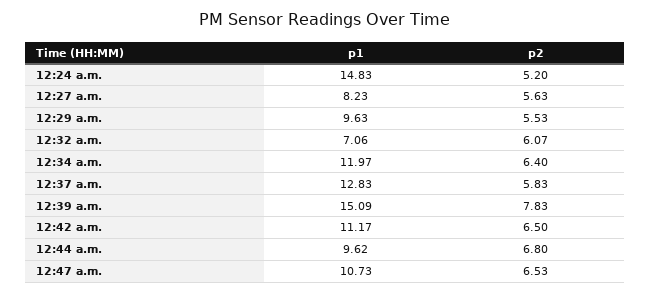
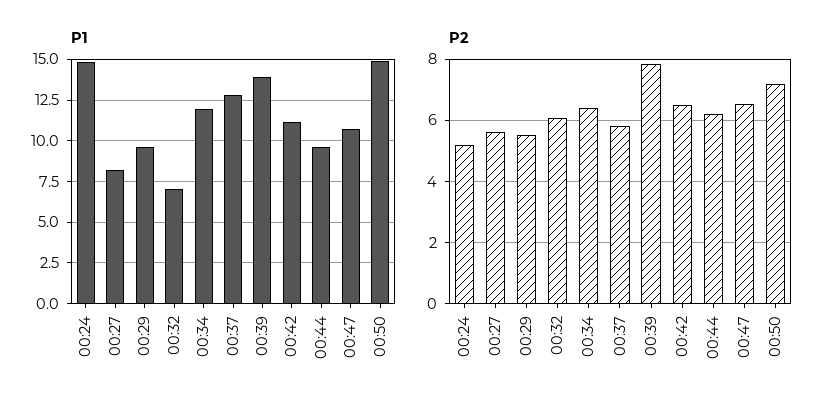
p1, 12:39 a.m.: 15.09 -> 14
p2, 12:44 a.m.: 6.8 -> 6.2
p1, 00:50: none -> 15
p2, 00:50: none -> 7.2

